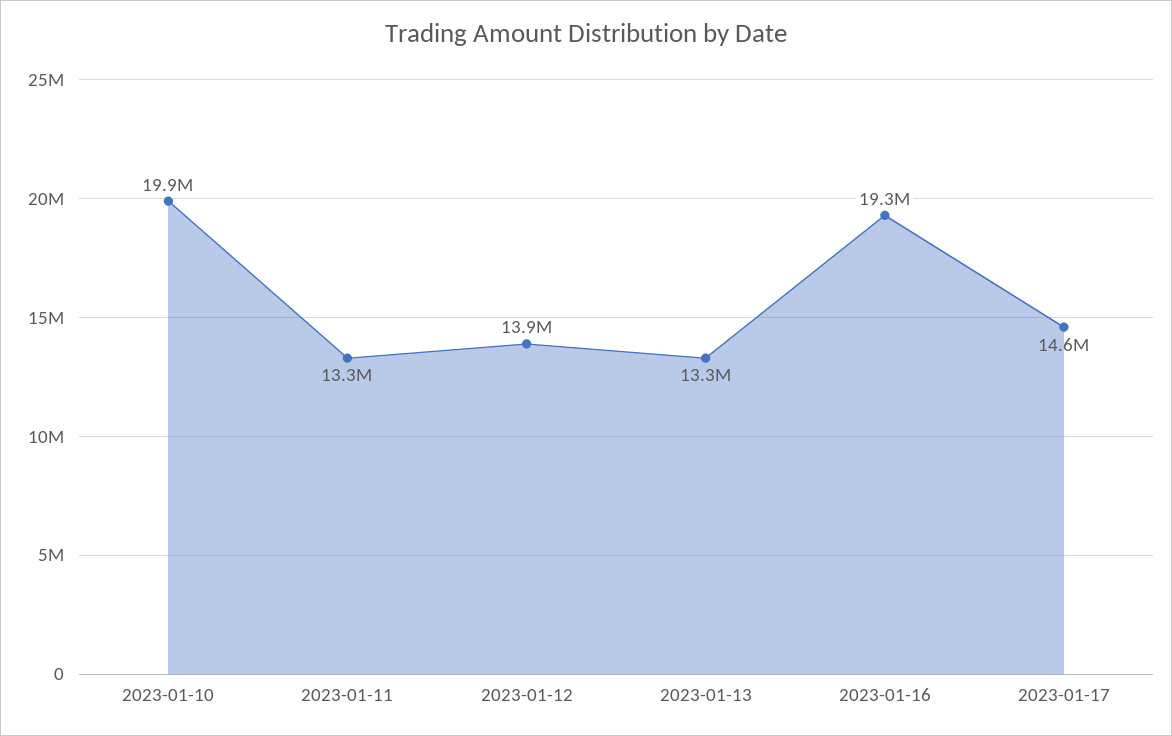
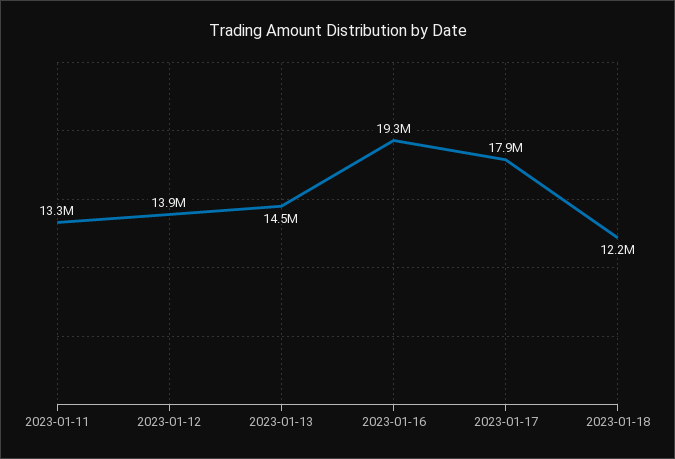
2023-01-10: 19900000 -> none
2023-01-13: 13300000 -> 14500000
2023-01-17: 14600000 -> 17900000
2023-01-18: none -> 12200000

